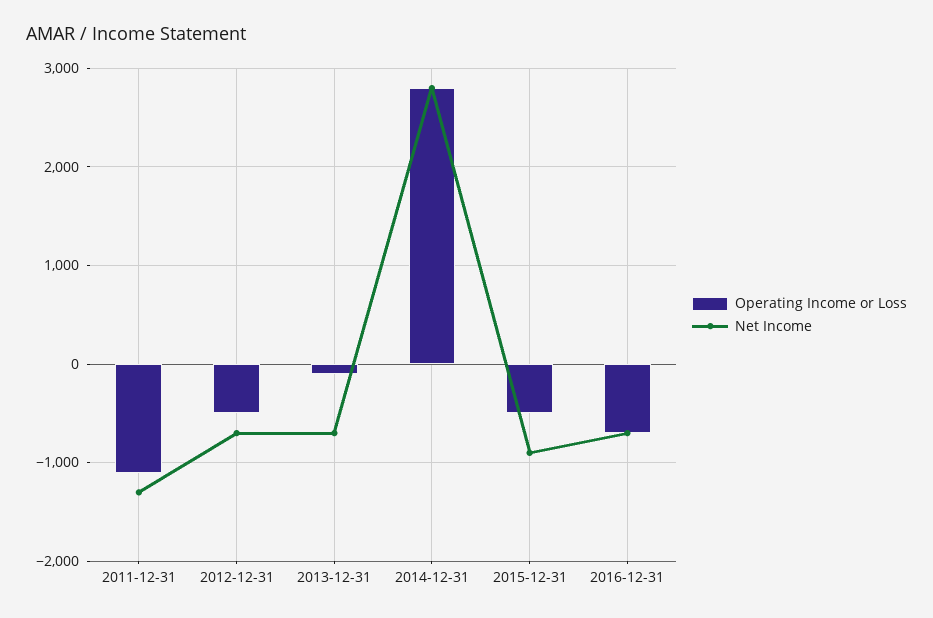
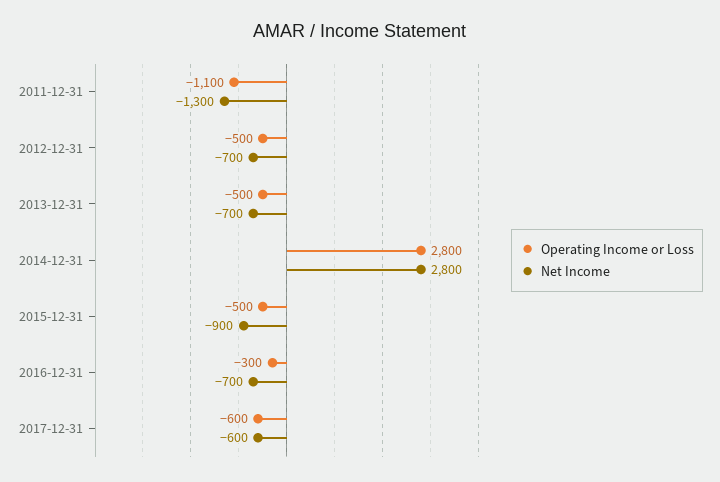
Operating Income or Loss, 2013-12-31: -100 -> -500
Operating Income or Loss, 2016-12-31: -700 -> -300
Operating Income or Loss, 2017-12-31: none -> -600
Net Income, 2017-12-31: none -> -600

